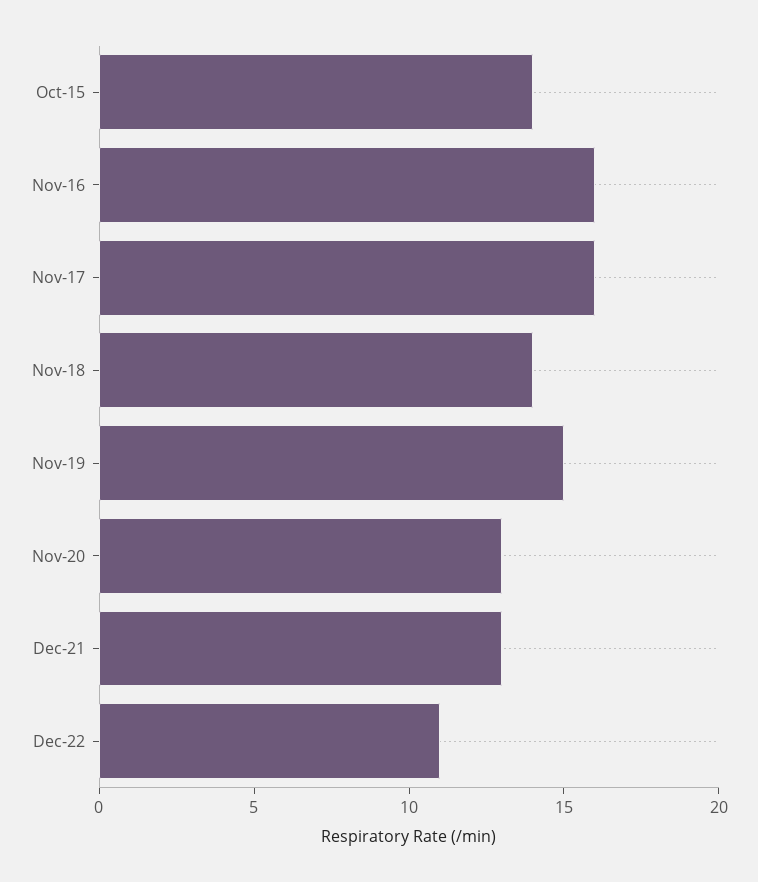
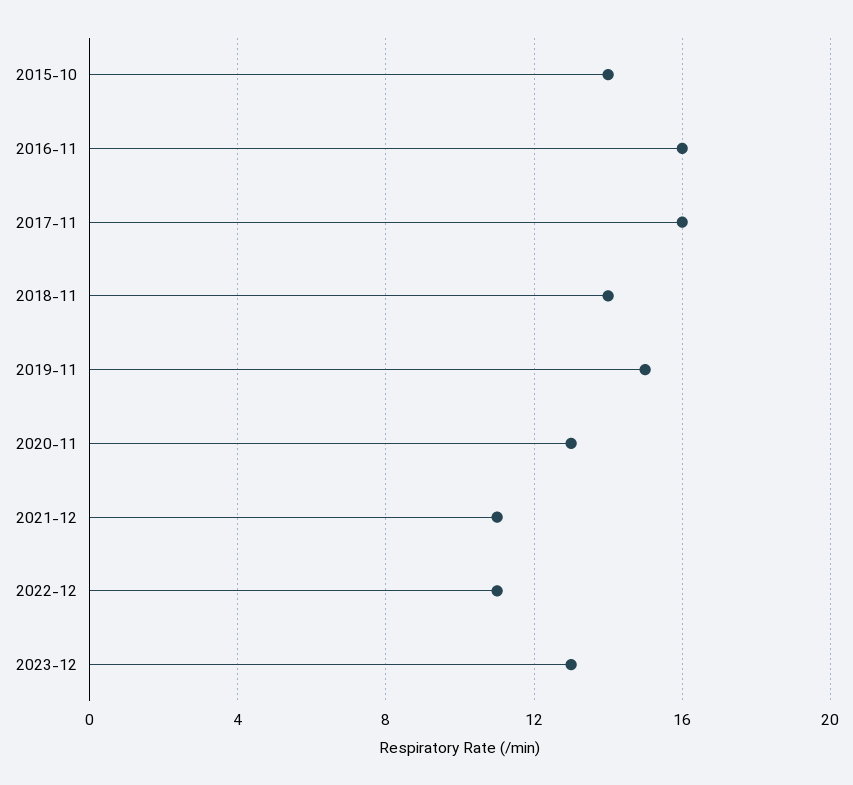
Dec-21: 13 -> 11
2023-12: none -> 13

